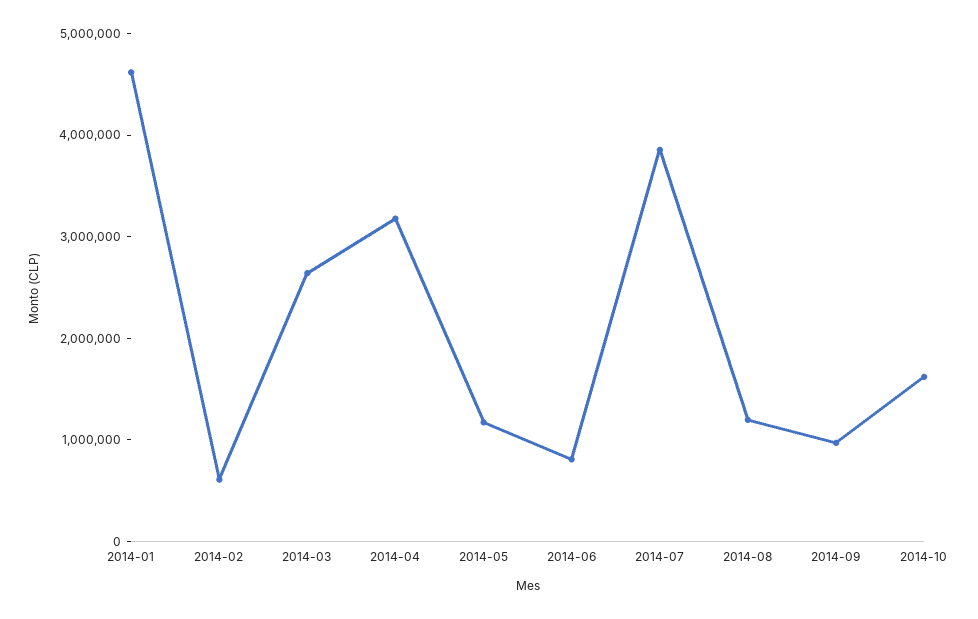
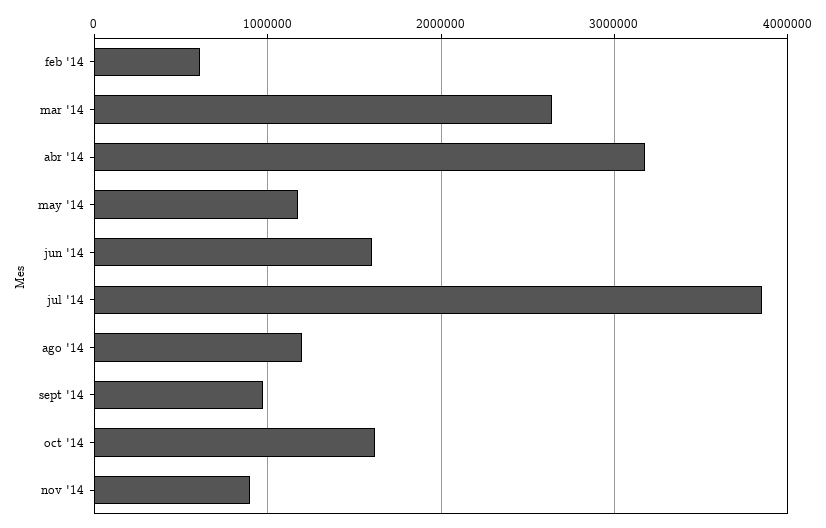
2014-01: 4600000 -> none
2014-06: 800000 -> 1600000
nov '14: none -> 900000

